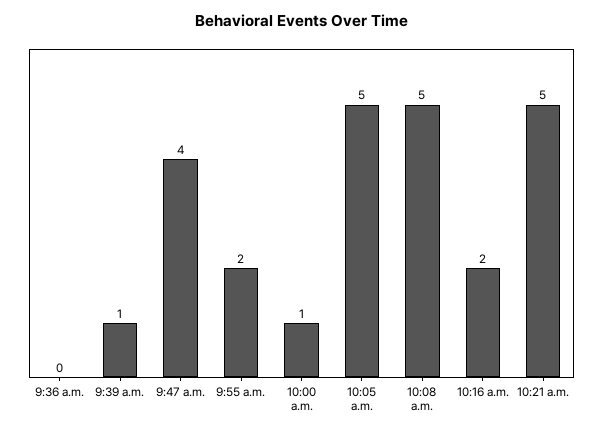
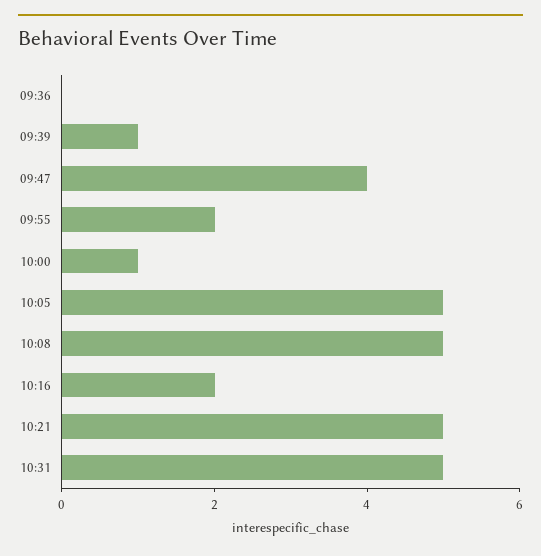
10:31: none -> 5

